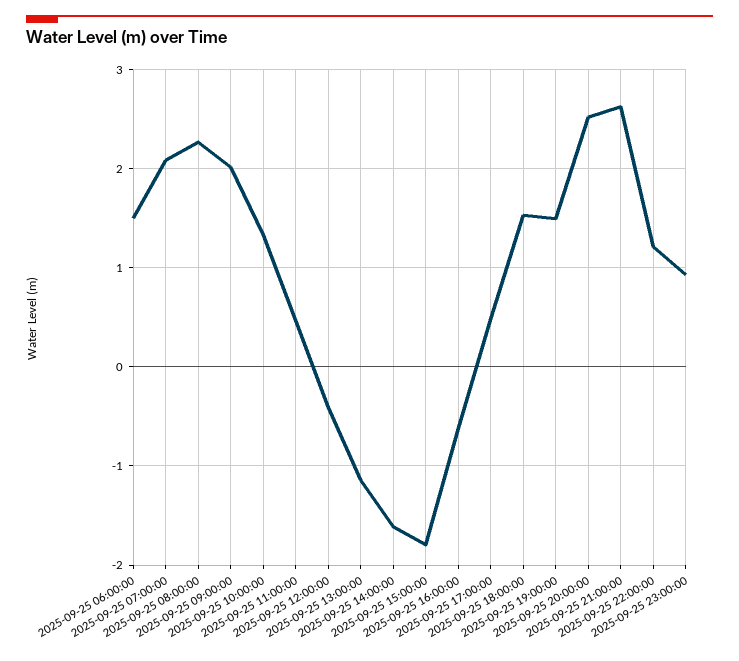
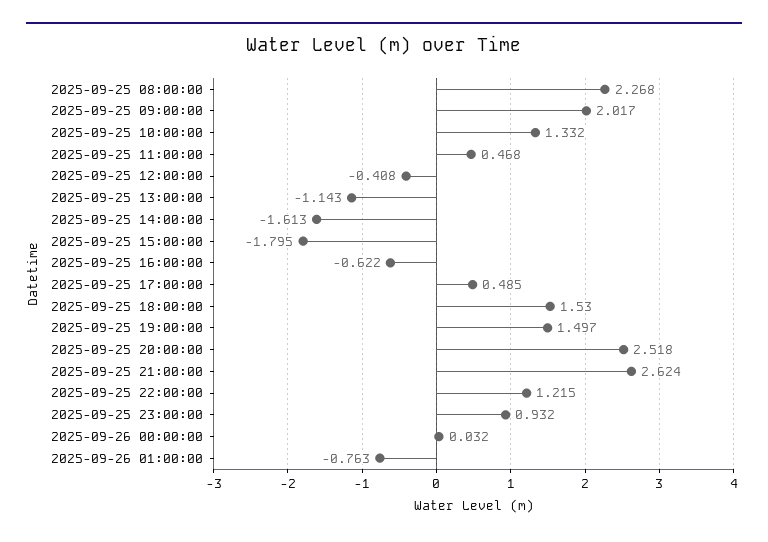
2025-09-25 06:00:00: 1.5 -> none
2025-09-25 07:00:00: 2.1 -> none
2025-09-26 00:00:00: none -> 0.032
2025-09-26 01:00:00: none -> -0.763

